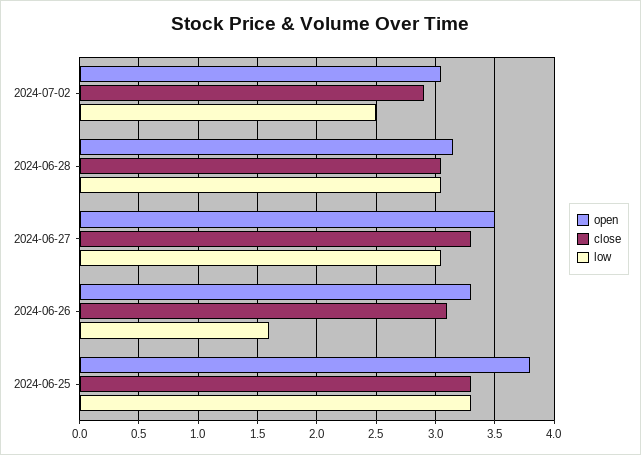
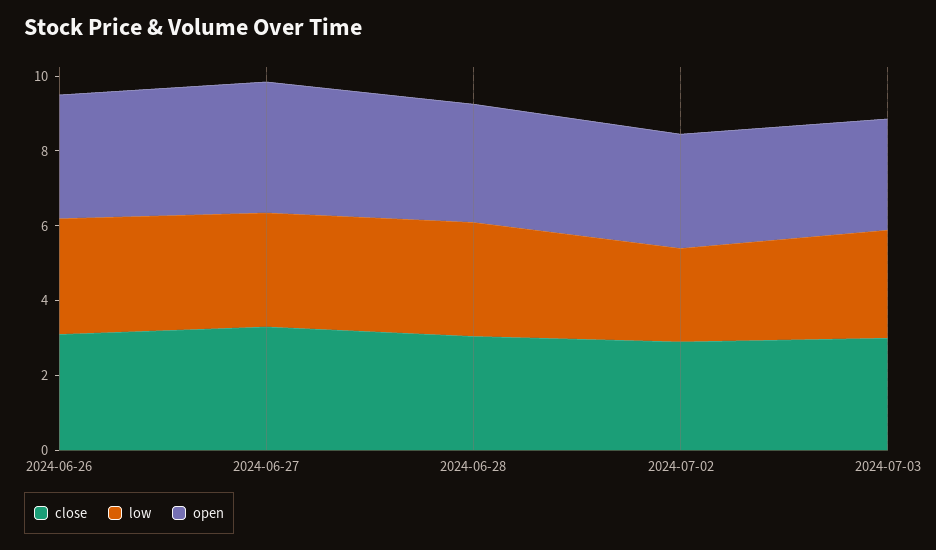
low, 2024-06-26: 1.6 -> 3
open, 2024-06-25: 3.8 -> none
close, 2024-06-25: 3.3 -> none
low, 2024-06-25: 3.3 -> none
close, 2024-07-03: none -> 3
low, 2024-07-03: none -> 3
open, 2024-07-03: none -> 3

